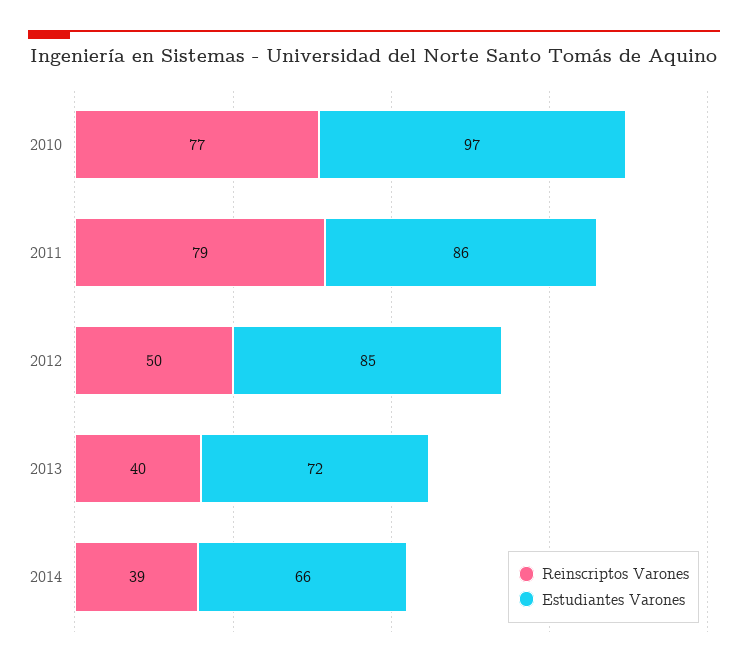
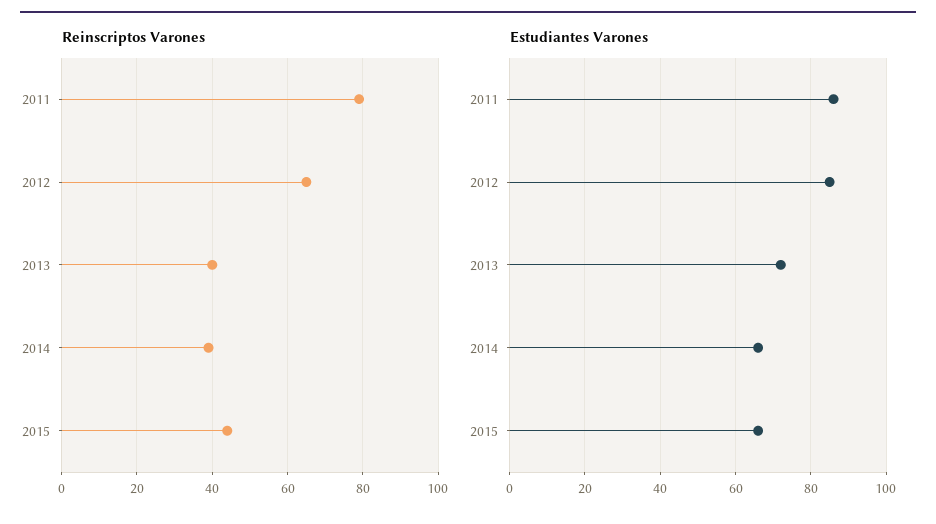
Reinscriptos Varones, 2010: 77 -> none
Estudiantes Varones, 2010: 97 -> none
Reinscriptos Varones, 2012: 50 -> 65
Reinscriptos Varones, 2015: none -> 45
Estudiantes Varones, 2015: none -> 65

